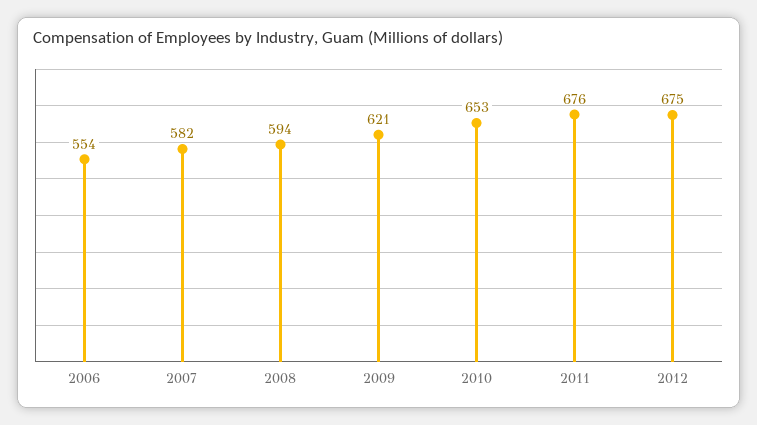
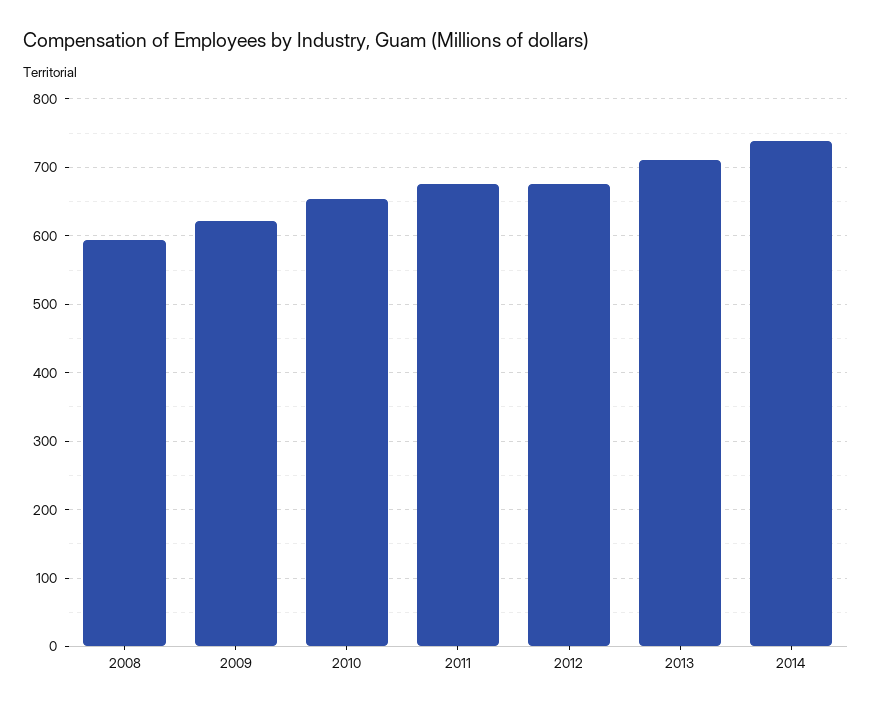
2006: 554 -> none
2007: 582 -> none
2013: none -> 710
2014: none -> 740

